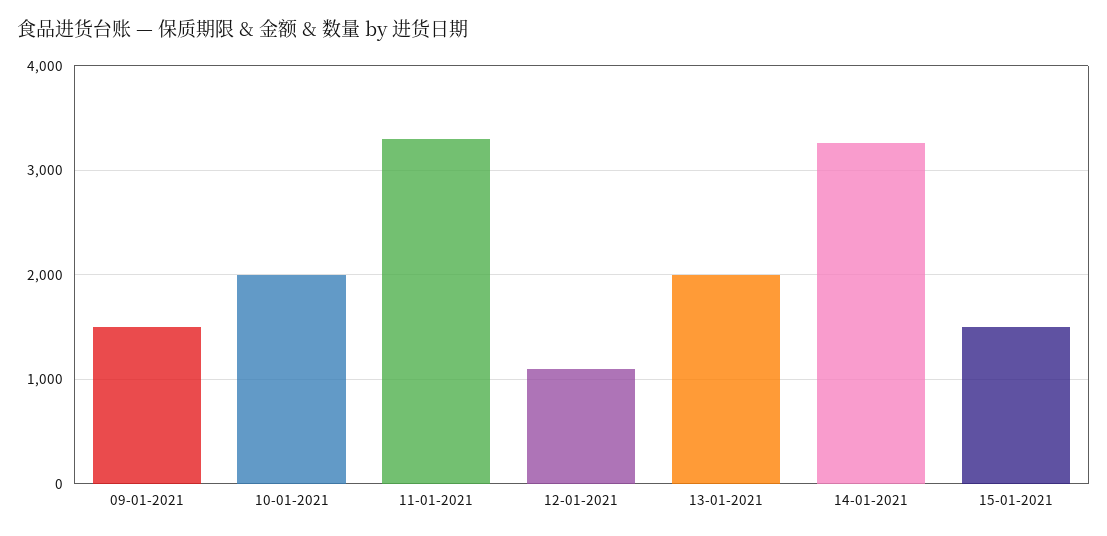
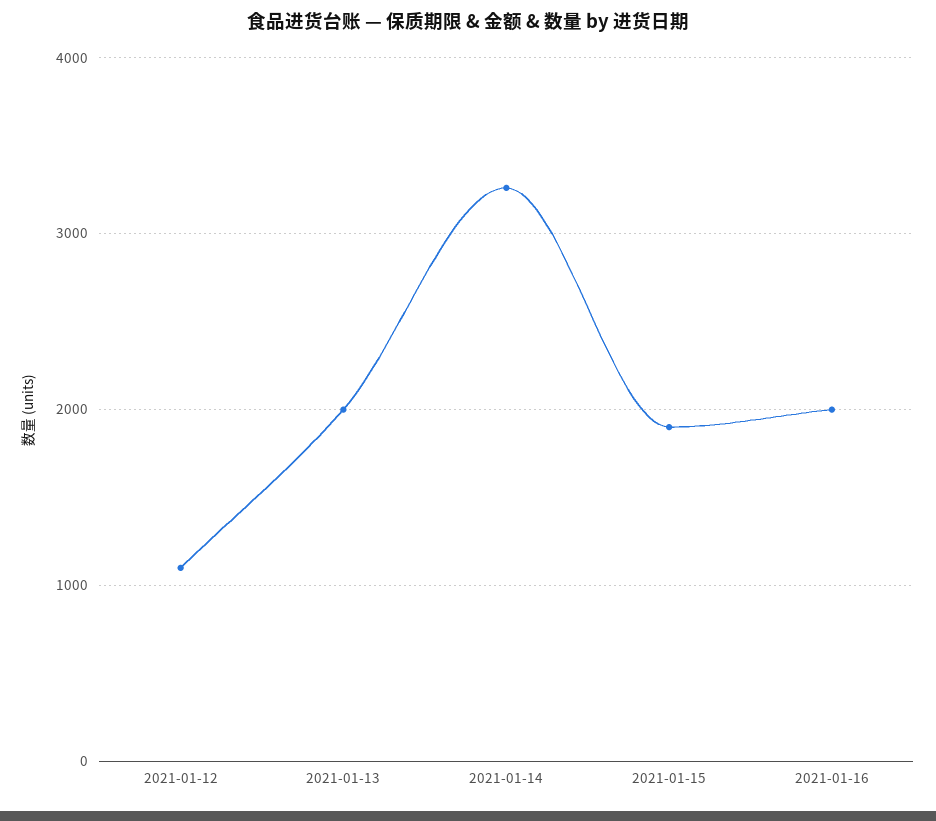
09-01-2021: 1500 -> none
10-01-2021: 2000 -> none
11-01-2021: 3300 -> none
15-01-2021: 1500 -> 1900
2021-01-16: none -> 2000

